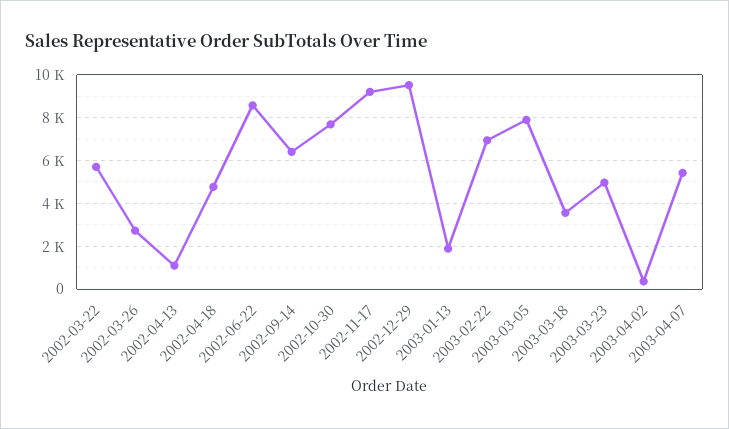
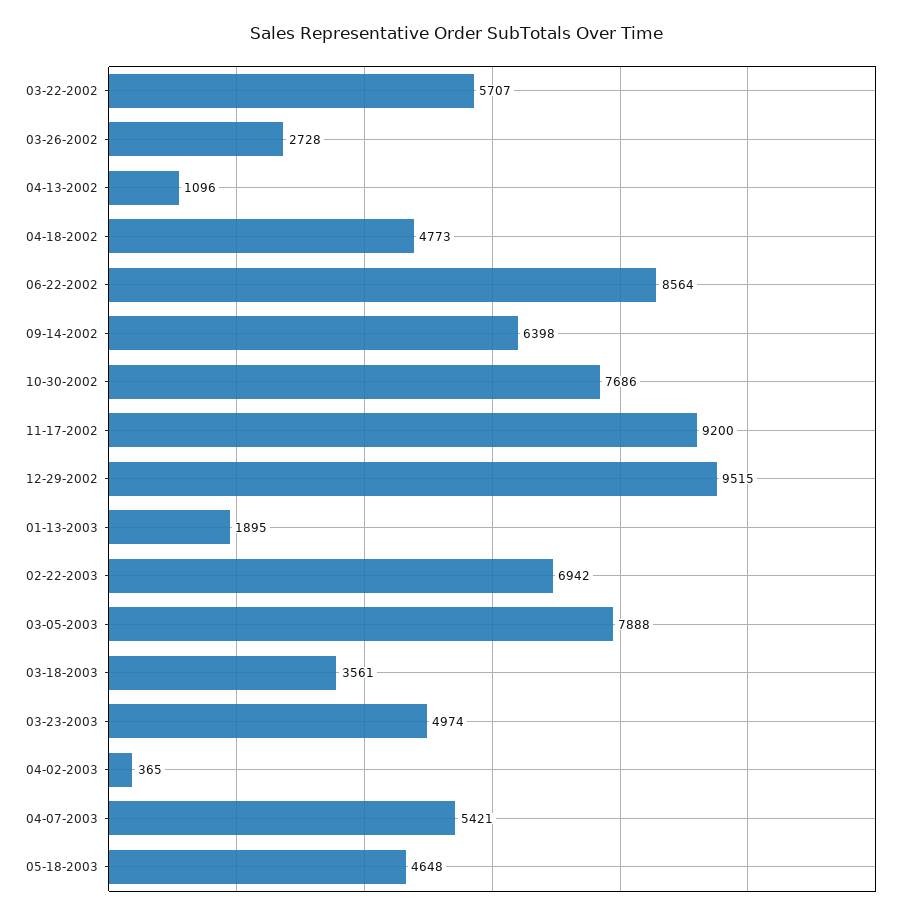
05-18-2003: none -> 4648

